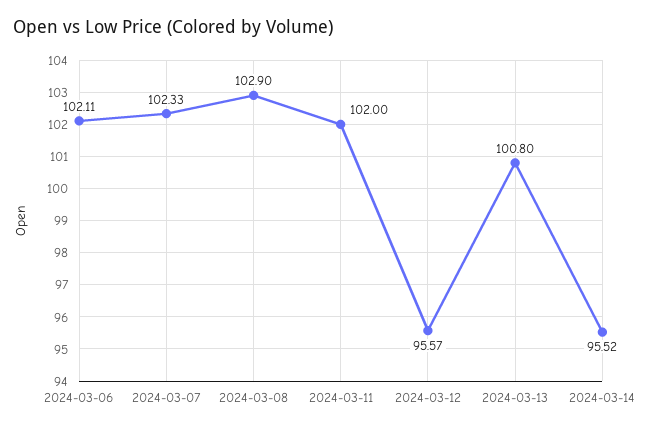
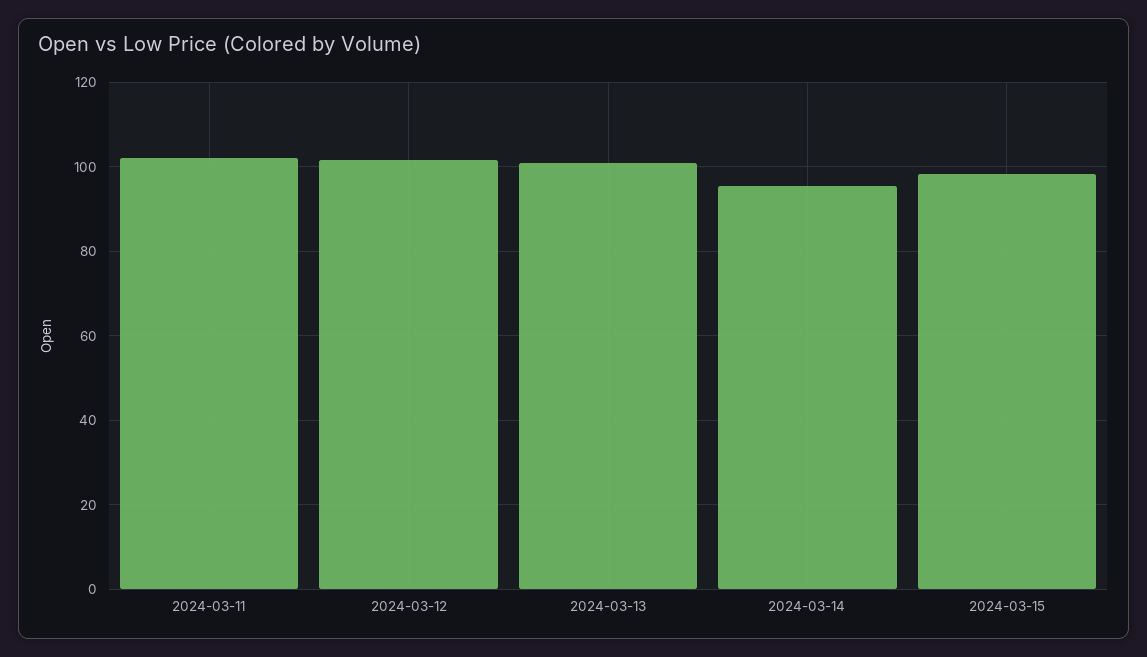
2024-03-06: 102.11 -> none
2024-03-07: 102.33 -> none
2024-03-08: 102.9 -> none
2024-03-12: 95.57 -> 102
2024-03-15: none -> 98

